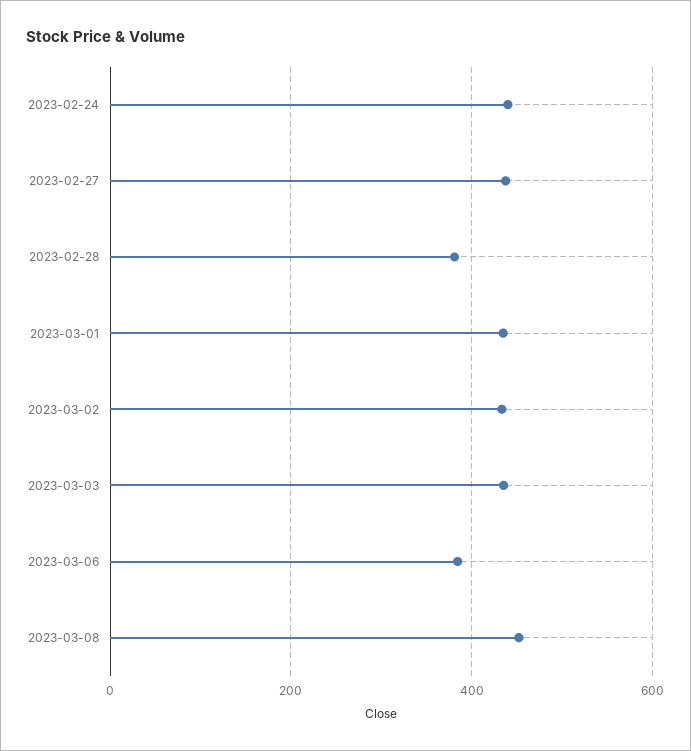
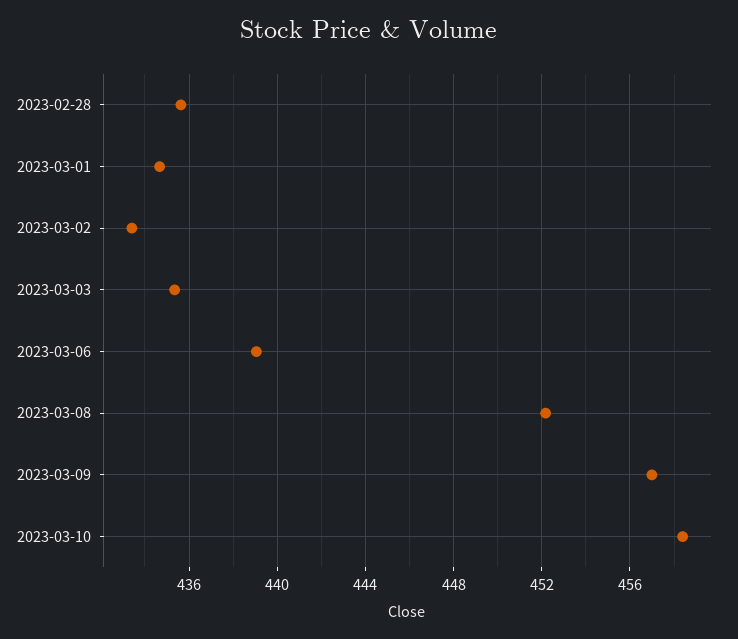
2023-02-24: 440 -> none
2023-02-27: 440 -> none
2023-02-28: 380 -> 435.5
2023-03-06: 380 -> 439
2023-03-09: none -> 457
2023-03-10: none -> 458.5

